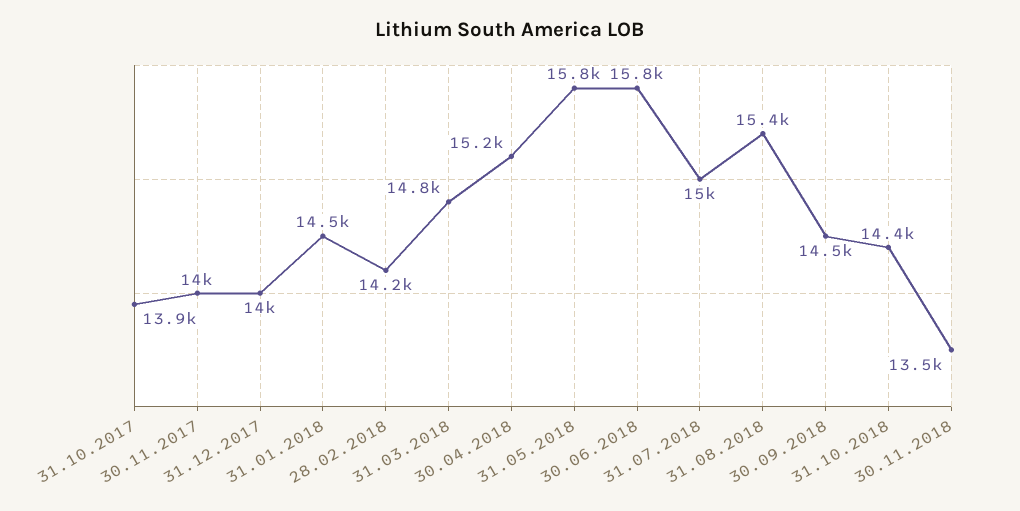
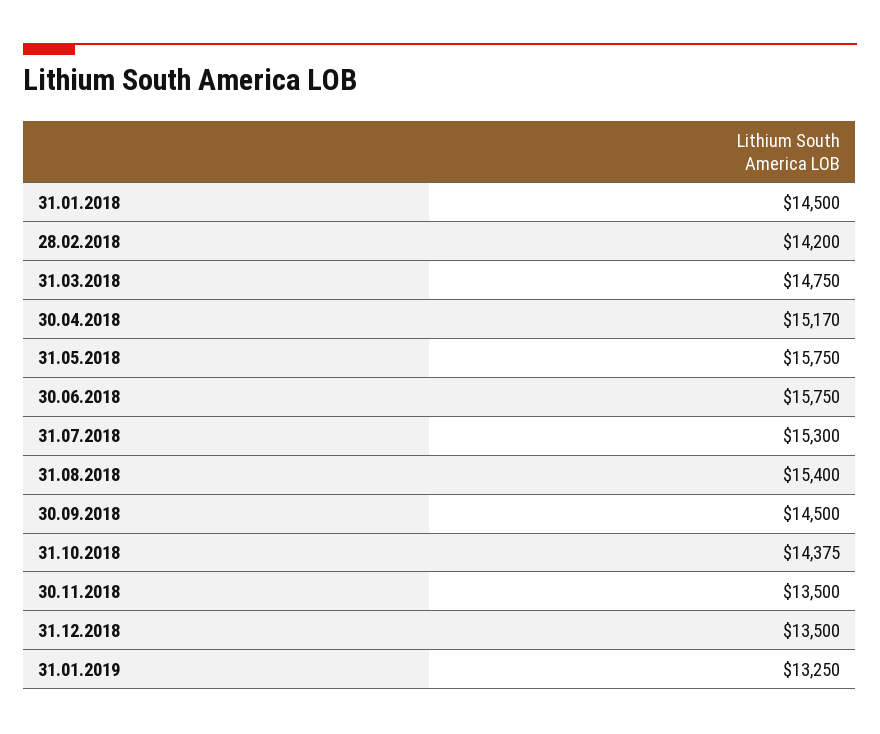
31.10.2017: 13900 -> none
30.11.2017: 14000 -> none
31.12.2017: 14000 -> none
31.07.2018: 15000 -> 15300
31.12.2018: none -> 13500
31.01.2019: none -> 13250

